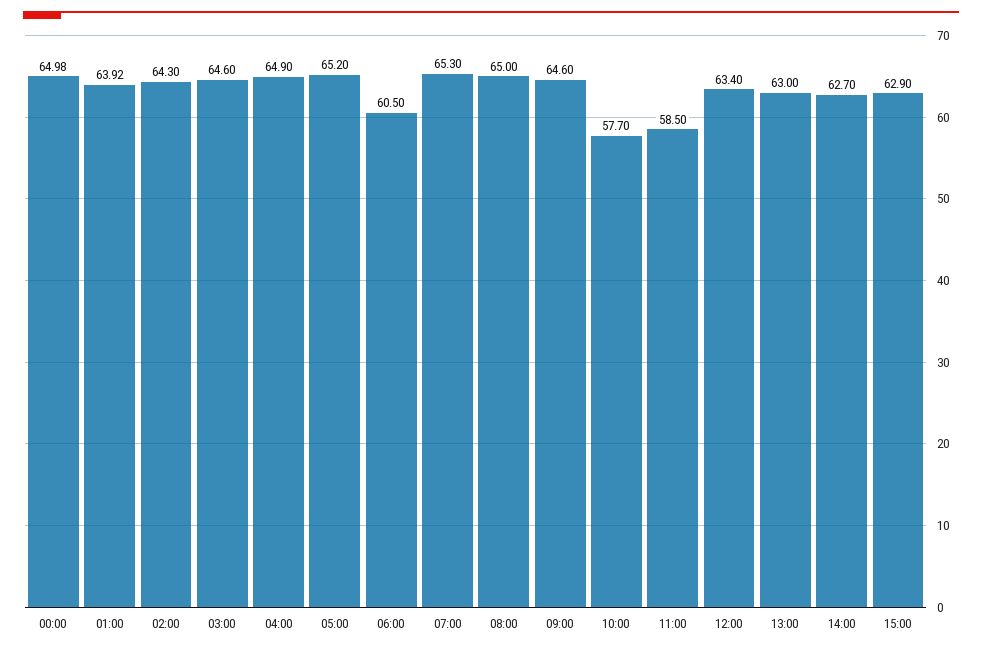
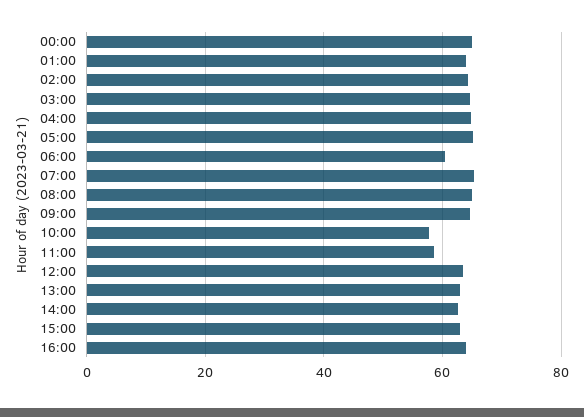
16:00: none -> 64

